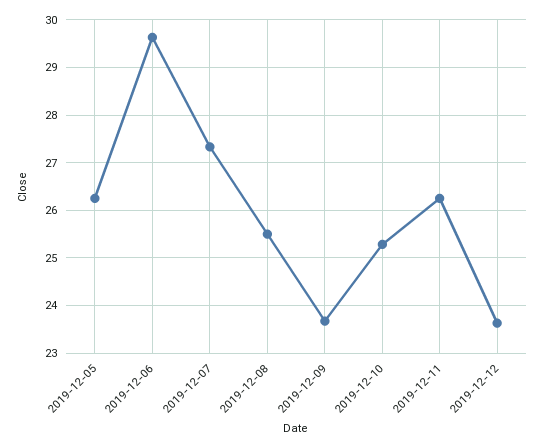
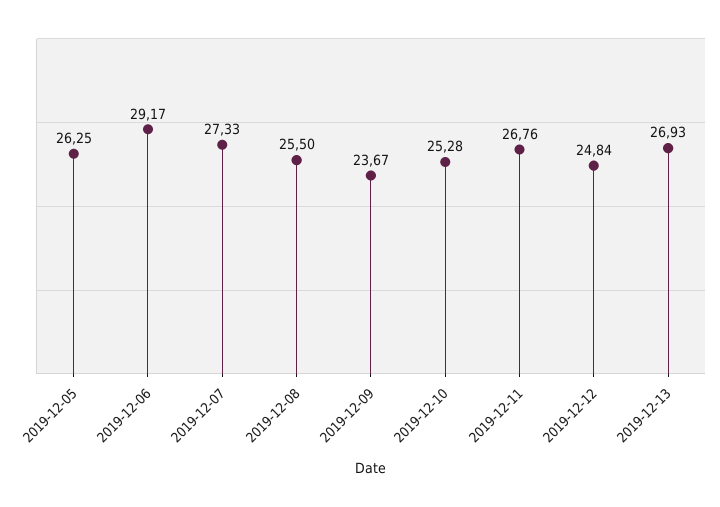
2019-12-06: 29.6 -> 29.17
2019-12-11: 26.2 -> 26.76
2019-12-12: 23.6 -> 24.84
2019-12-13: none -> 26.93

